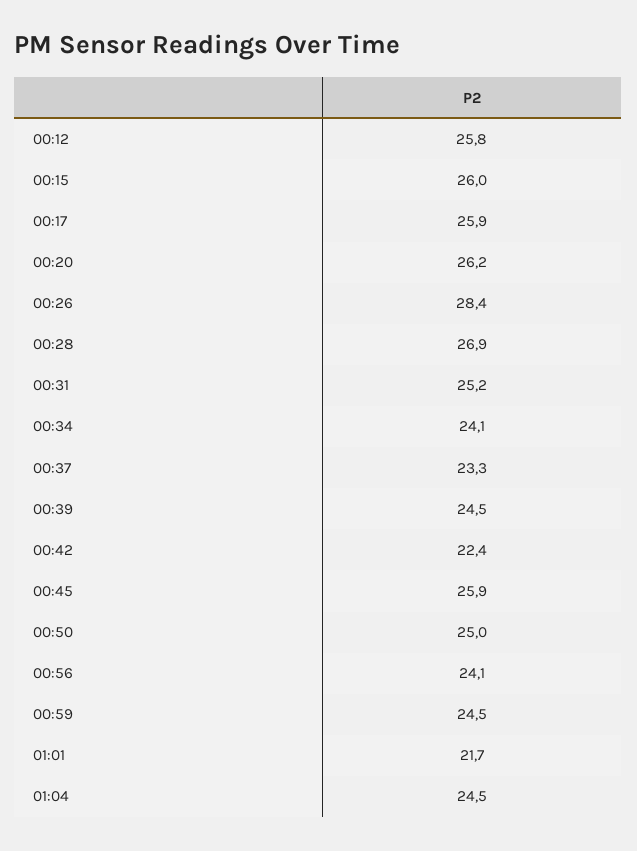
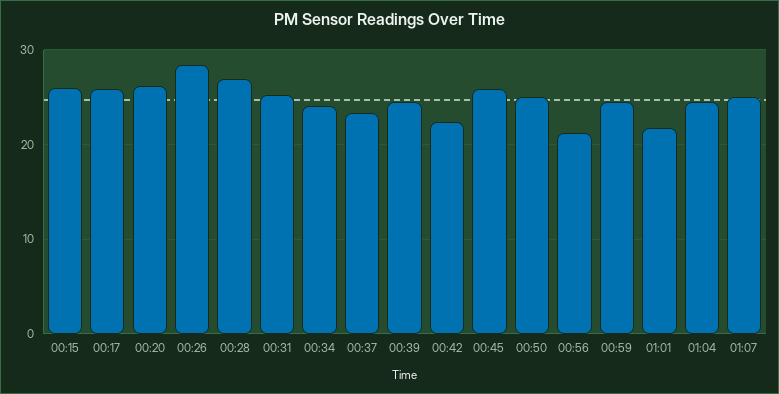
00:12: 25.8 -> none
00:56: 24.1 -> 21
01:07: none -> 25

